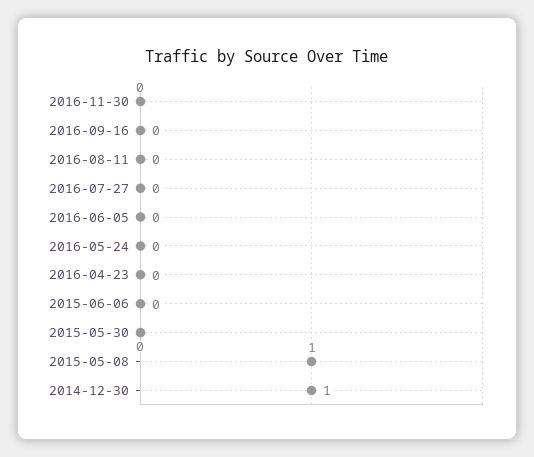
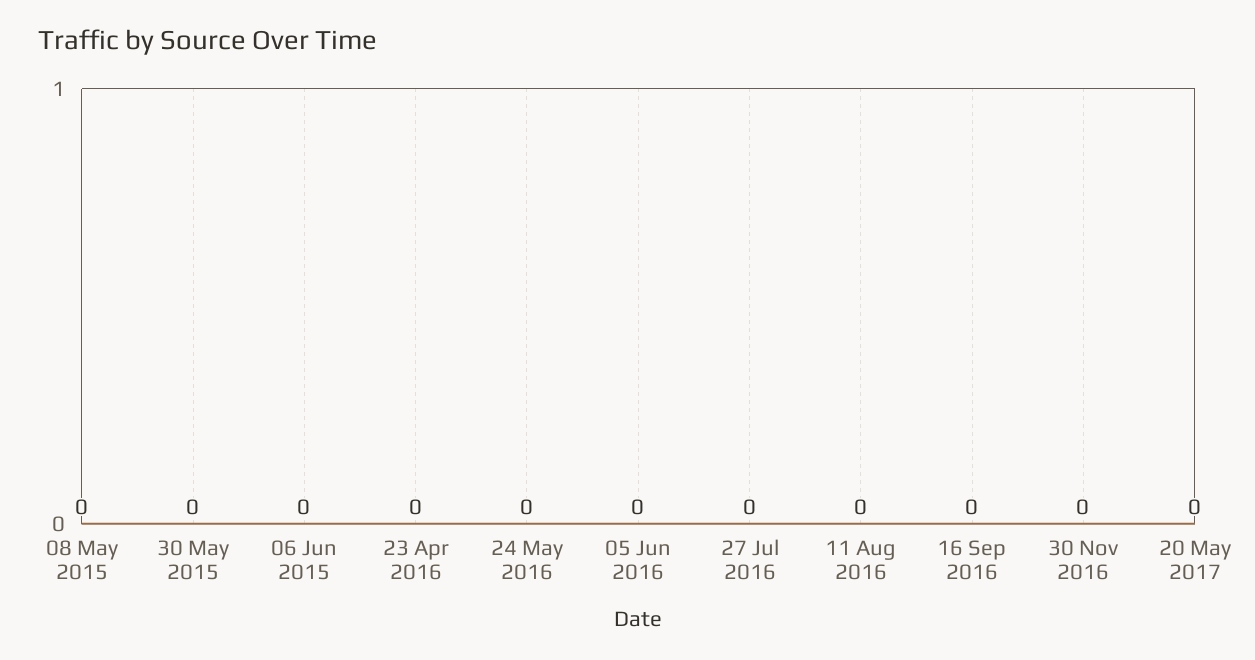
2015-05-08: 1 -> 0
2014-12-30: 1 -> none
20 May 2017: none -> 0

